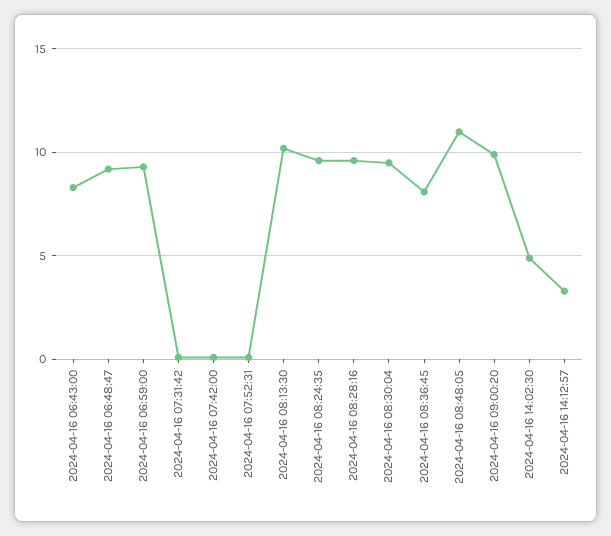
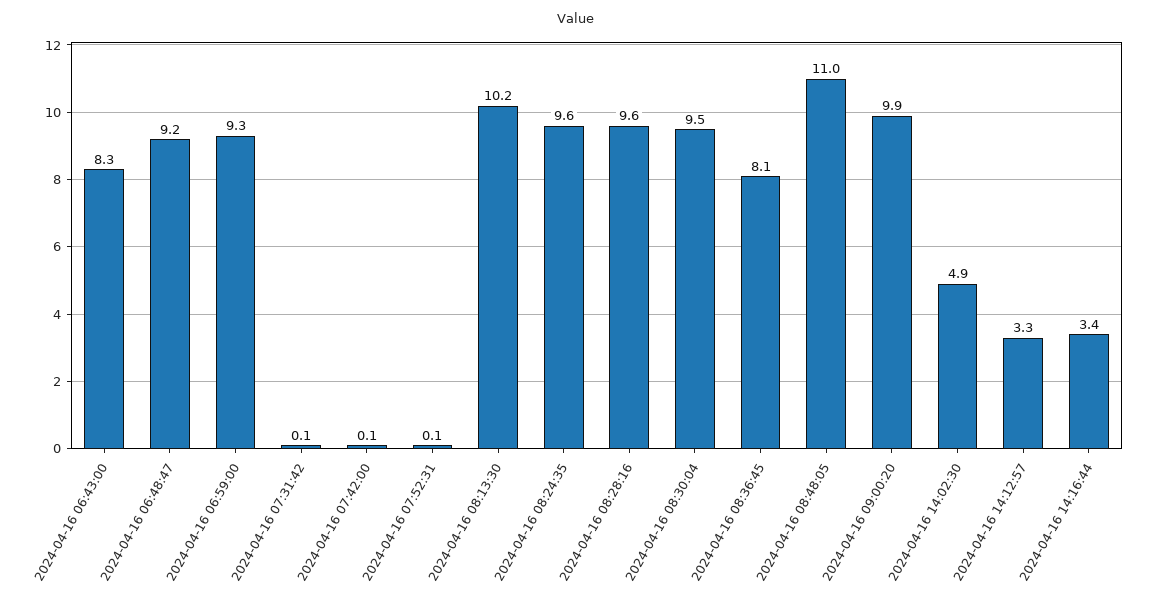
2024-04-16 14:16:44: none -> 3.4

